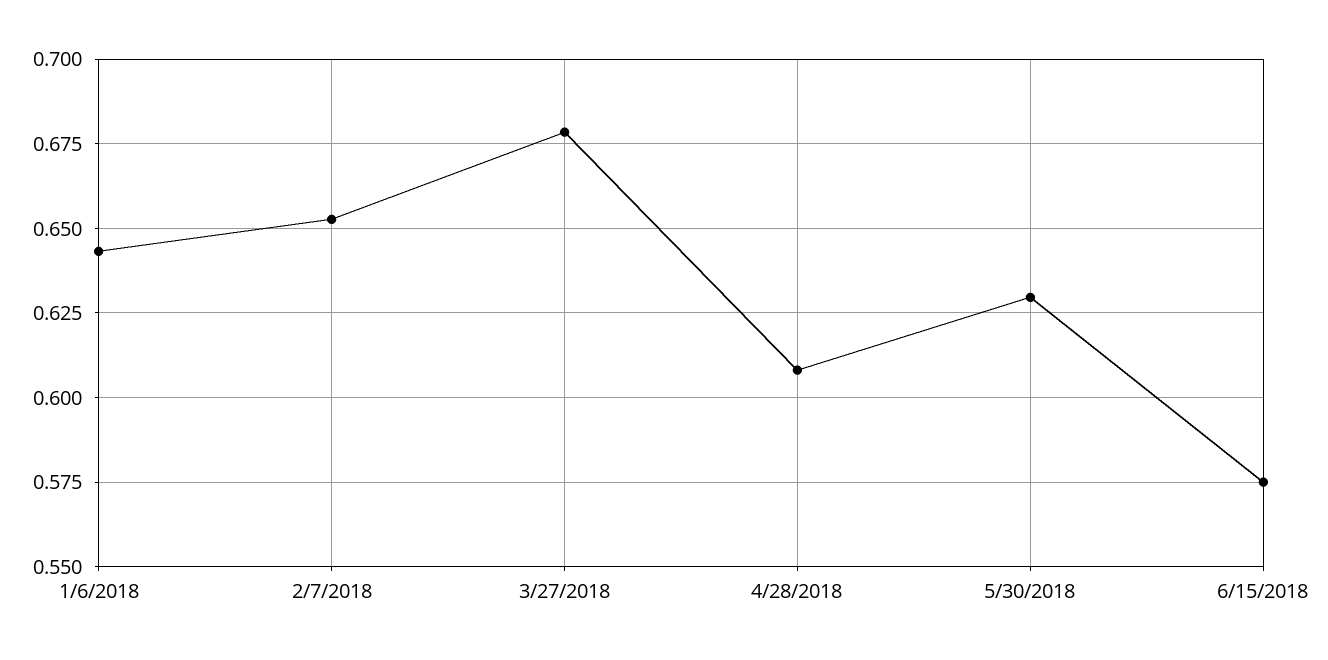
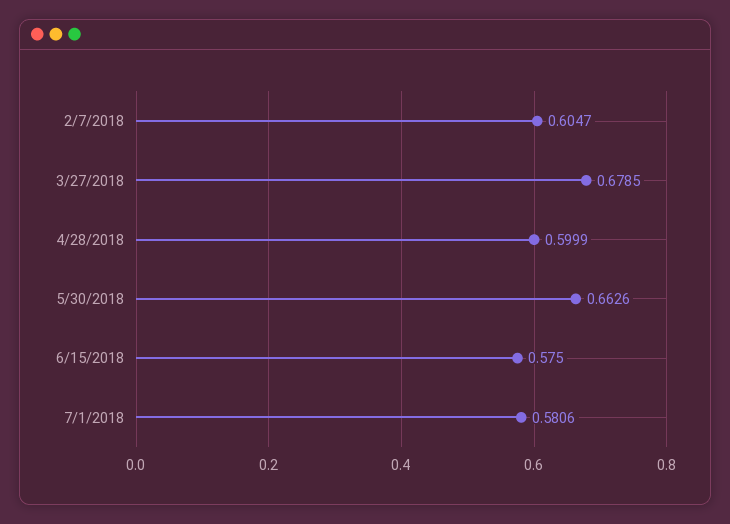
1/6/2018: 0.6425 -> none
2/7/2018: 0.6525 -> 0.6047
4/28/2018: 0.6075 -> 0.5999
5/30/2018: 0.63 -> 0.6626
7/1/2018: none -> 0.5806

